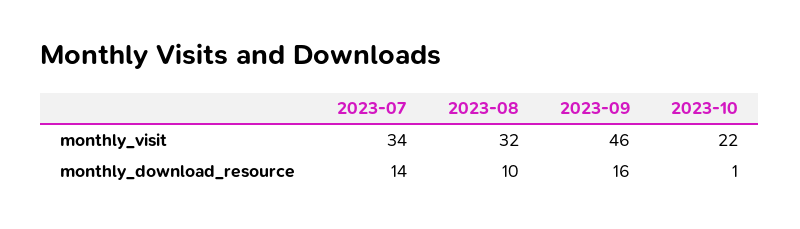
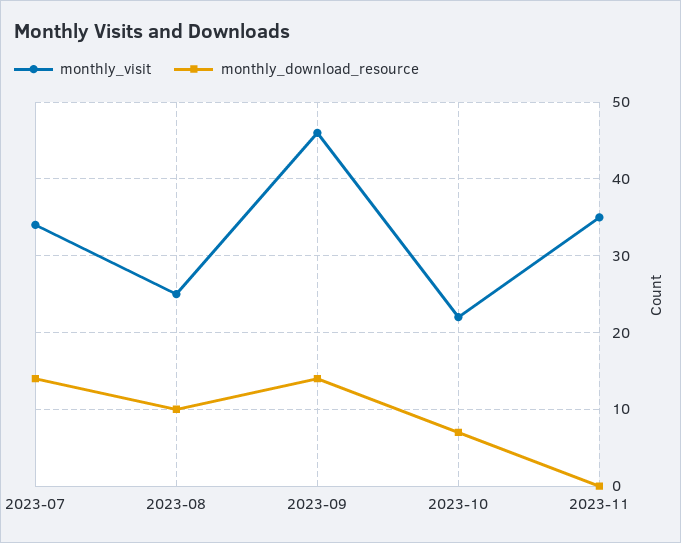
monthly_visit, 2023-08: 32 -> 25
monthly_download_resource, 2023-09: 16 -> 14
monthly_download_resource, 2023-10: 1 -> 7
monthly_visit, 2023-11: none -> 35
monthly_download_resource, 2023-11: none -> 0

